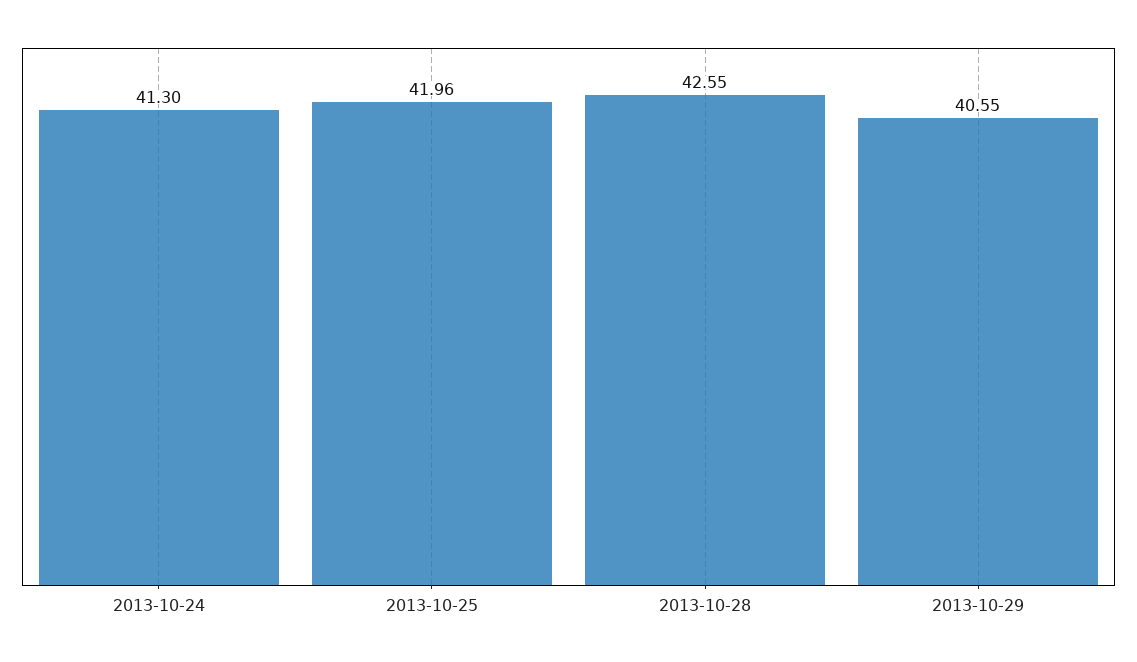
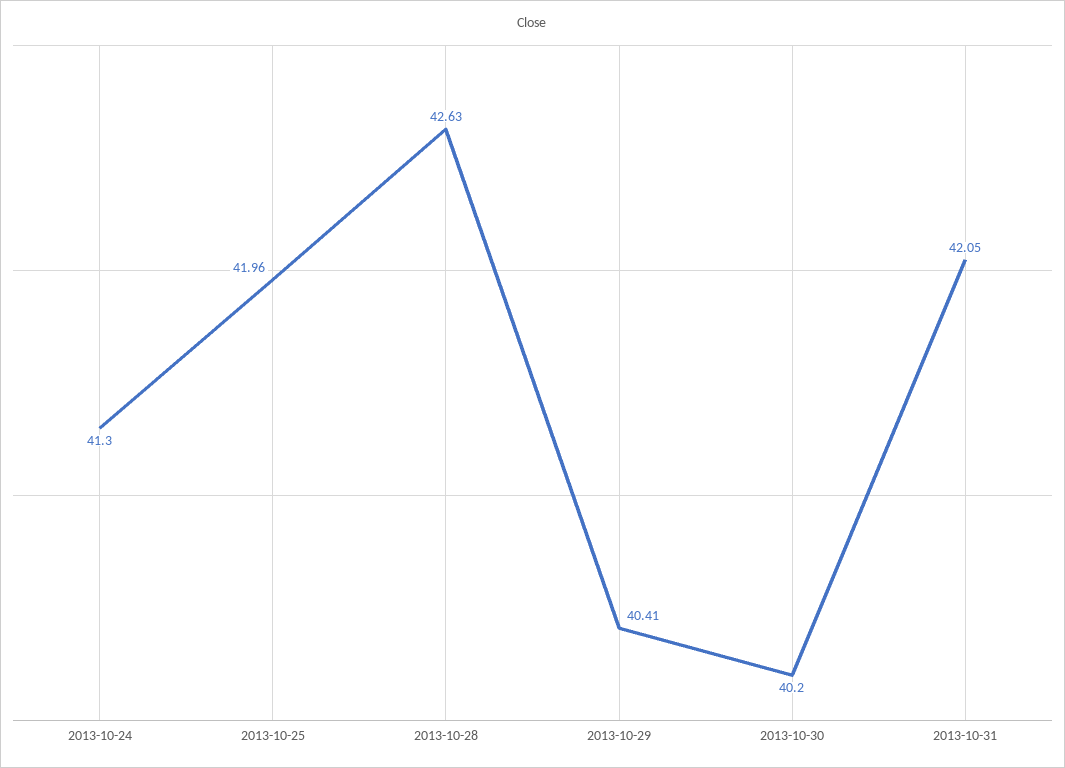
2013-10-28: 42.55 -> 42.63
2013-10-29: 40.55 -> 40.41
2013-10-30: none -> 40.2
2013-10-31: none -> 42.05

